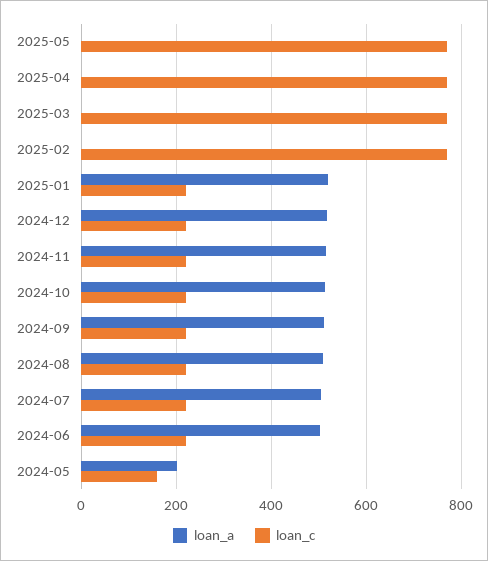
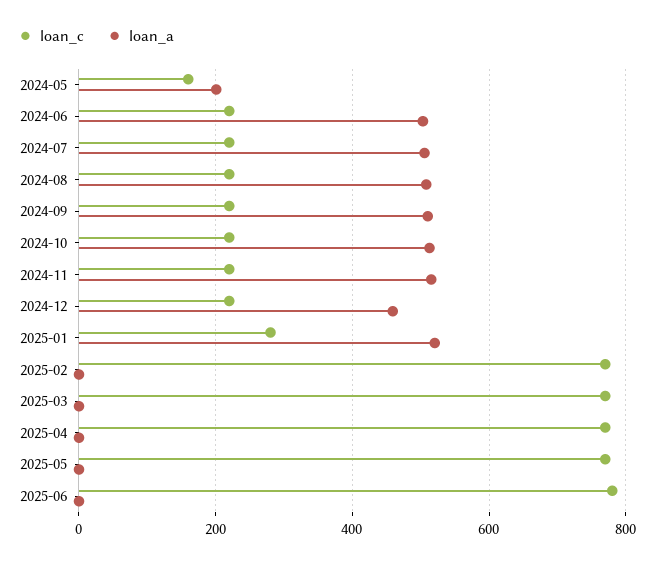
loan_c, 2025-01: 220 -> 280
loan_a, 2024-12: 520 -> 460
loan_c, 2025-06: none -> 780
loan_a, 2025-06: none -> 0

